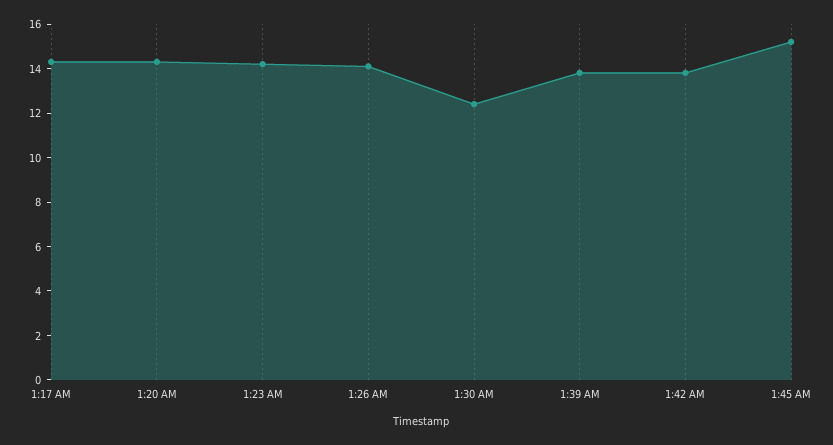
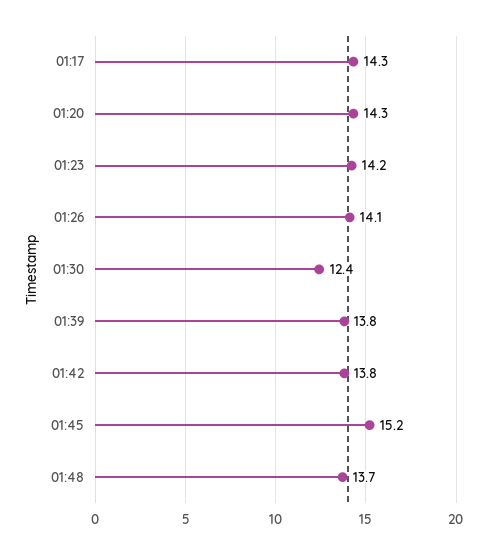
01:48: none -> 13.7

